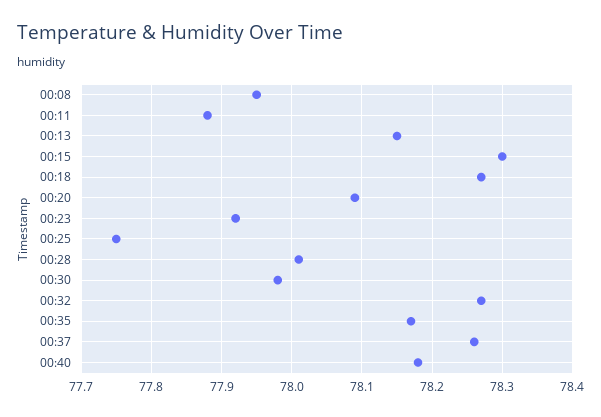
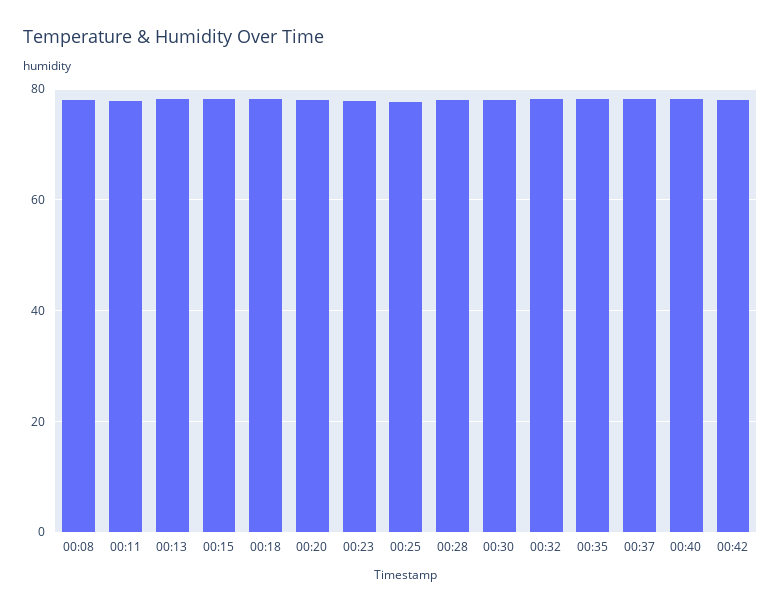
00:42: none -> 78

